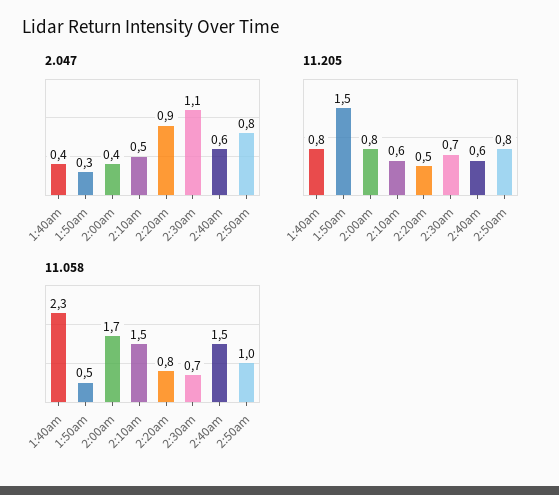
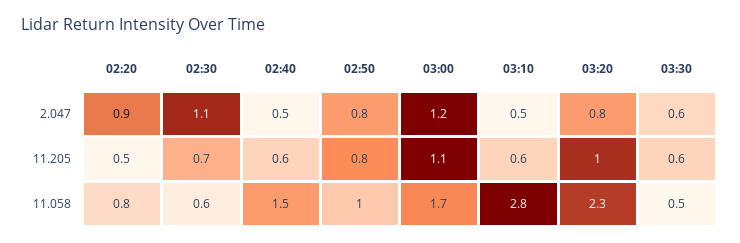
2.047, 1:40am: 0.4 -> none
2.047, 1:50am: 0.3 -> none
2.047, 2:00am: 0.4 -> none
2.047, 2:10am: 0.5 -> none
2.047, 2:40am: 0.6 -> 0.5
11.205, 1:40am: 0.8 -> none
11.205, 1:50am: 1.5 -> none
11.205, 2:00am: 0.8 -> none
11.205, 2:10am: 0.6 -> none
11.058, 1:40am: 2.3 -> none
11.058, 1:50am: 0.5 -> none
11.058, 2:00am: 1.7 -> none
11.058, 2:10am: 1.5 -> none
11.058, 2:30am: 0.7 -> 0.6
2.047, 03:00: none -> 1.2
2.047, 03:10: none -> 0.5
2.047, 03:20: none -> 0.8
2.047, 03:30: none -> 0.6
11.205, 03:00: none -> 1.1
11.205, 03:10: none -> 0.6
11.205, 03:20: none -> 1
11.205, 03:30: none -> 0.6
11.058, 03:00: none -> 1.7
11.058, 03:10: none -> 2.8
11.058, 03:20: none -> 2.3
11.058, 03:30: none -> 0.5

